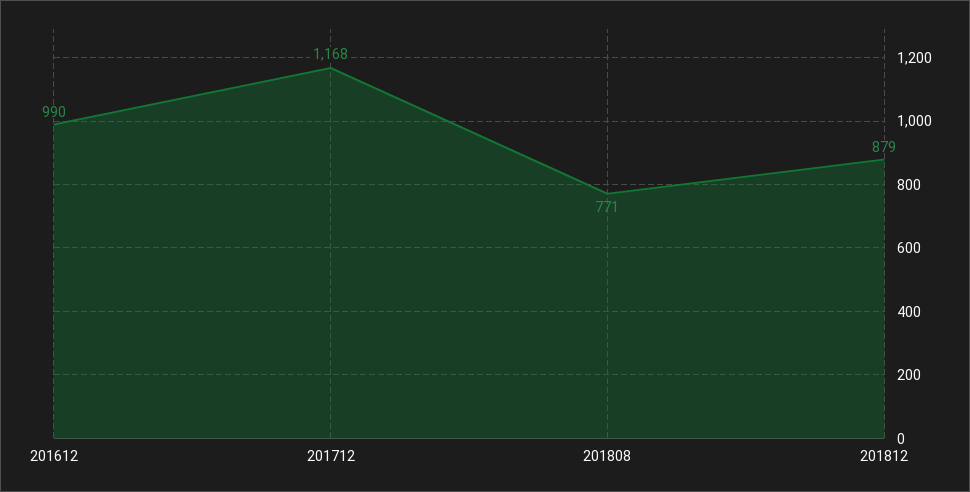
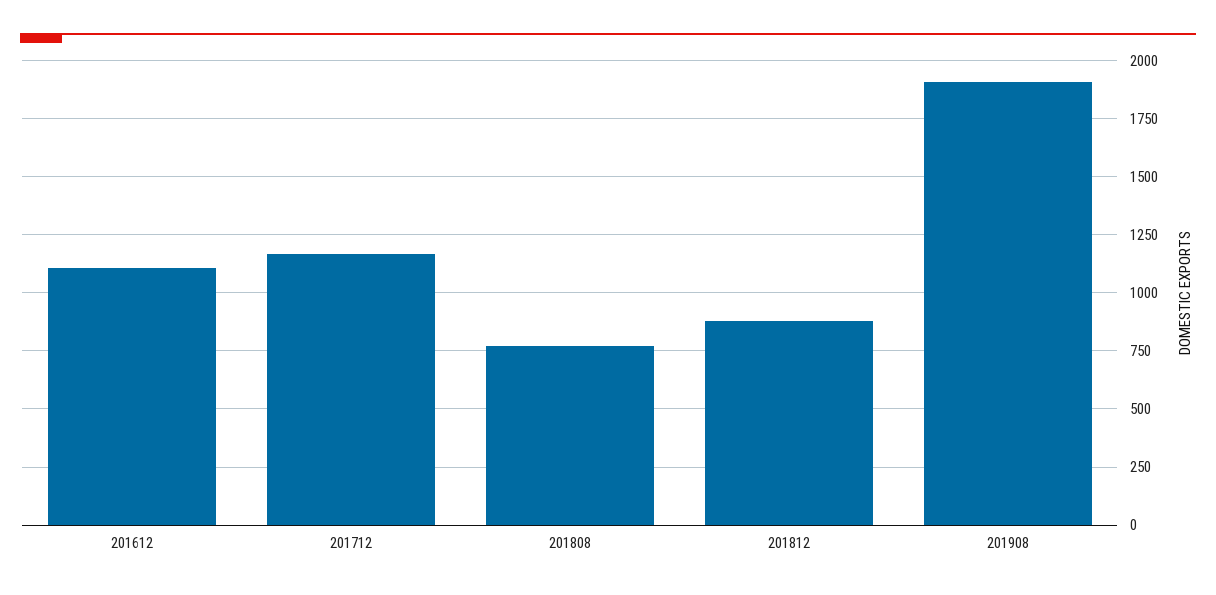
201612: 990 -> 1100
201908: none -> 1900

